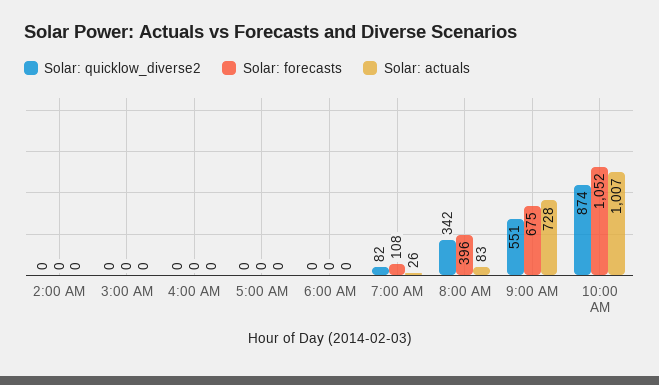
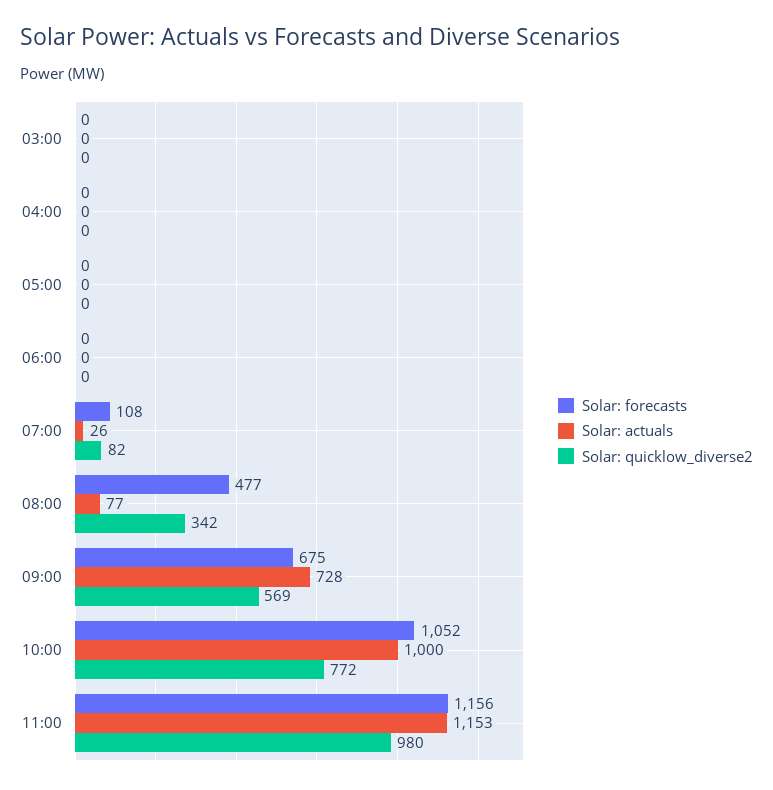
Solar: quicklow_diverse2, 2:00 AM: 0 -> none
Solar: forecasts, 2:00 AM: 0 -> none
Solar: actuals, 2:00 AM: 0 -> none
Solar: forecasts, 8:00 AM: 396 -> 477
Solar: actuals, 8:00 AM: 83 -> 77
Solar: quicklow_diverse2, 9:00 AM: 551 -> 569
Solar: quicklow_diverse2, 10:00 AM: 874 -> 772
Solar: actuals, 10:00 AM: 1007 -> 1000
Solar: forecasts, 11:00: none -> 1156
Solar: actuals, 11:00: none -> 1153
Solar: quicklow_diverse2, 11:00: none -> 980

